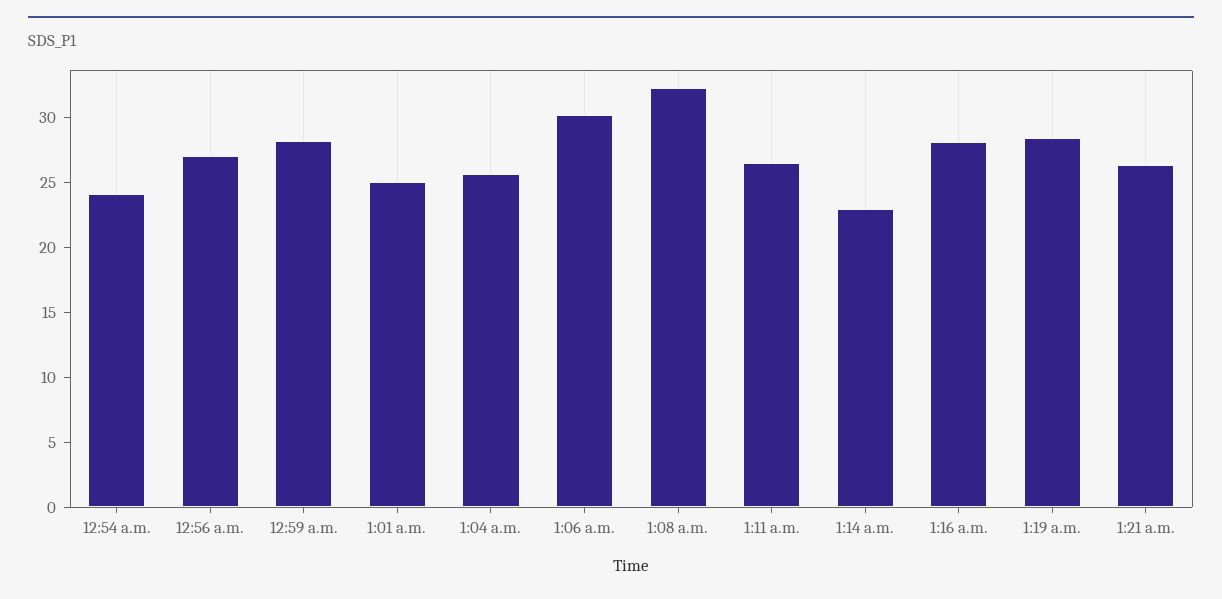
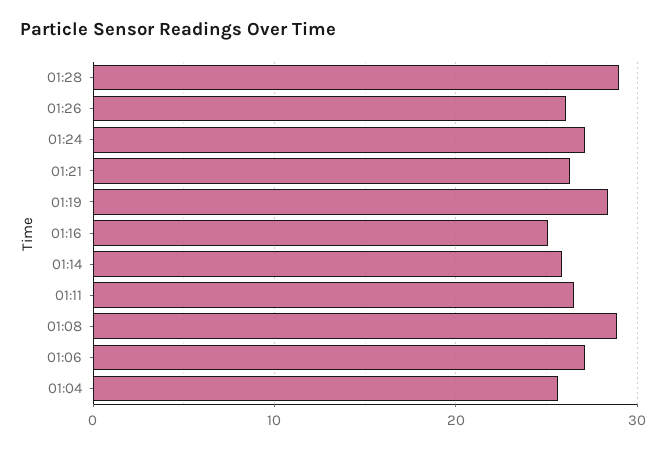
12:54 a.m.: 24 -> none
12:56 a.m.: 27 -> none
12:59 a.m.: 28 -> none
1:01 a.m.: 25 -> none
1:06 a.m.: 30 -> 27
1:08 a.m.: 32 -> 29
1:14 a.m.: 23 -> 26
1:16 a.m.: 28 -> 25
01:28: none -> 29
01:26: none -> 26
01:24: none -> 27

